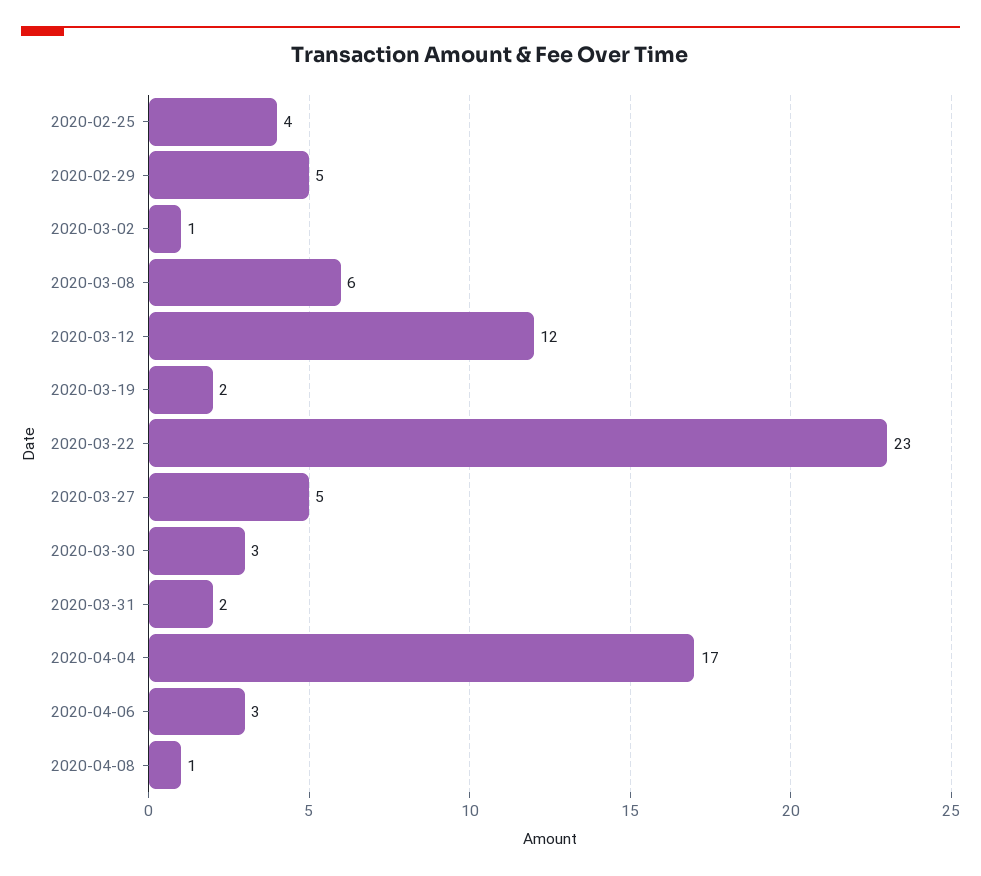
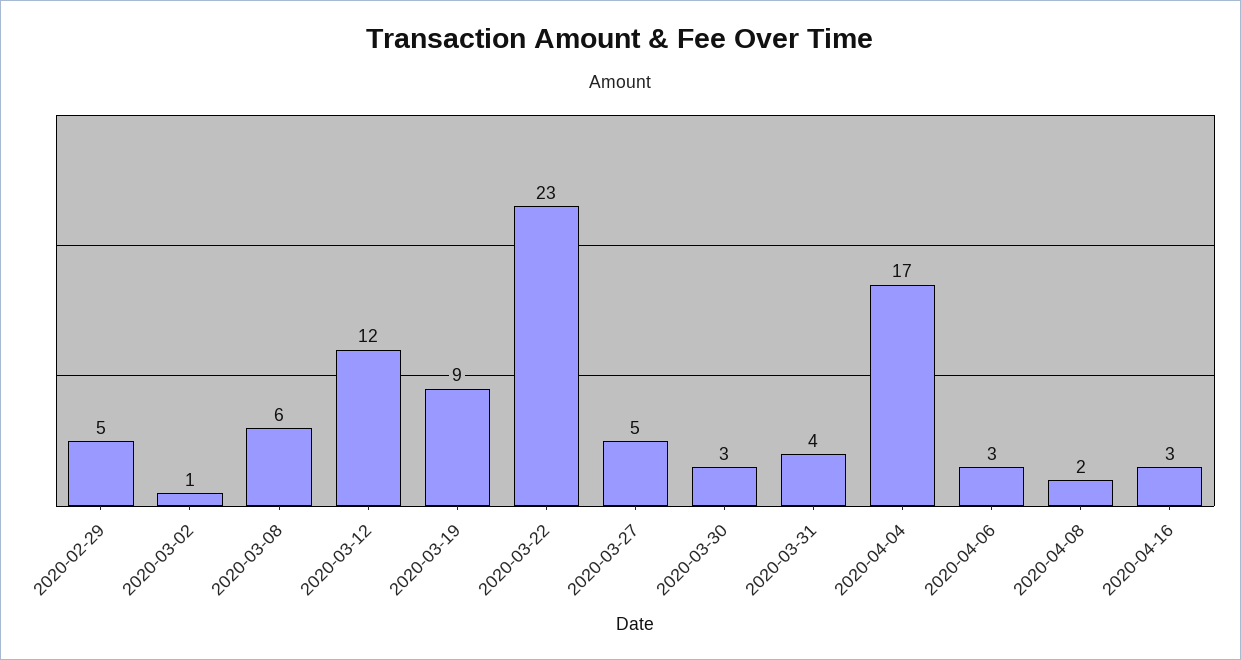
2020-02-25: 4 -> none
2020-03-19: 2 -> 9
2020-03-31: 2 -> 4
2020-04-08: 1 -> 2
2020-04-16: none -> 3

